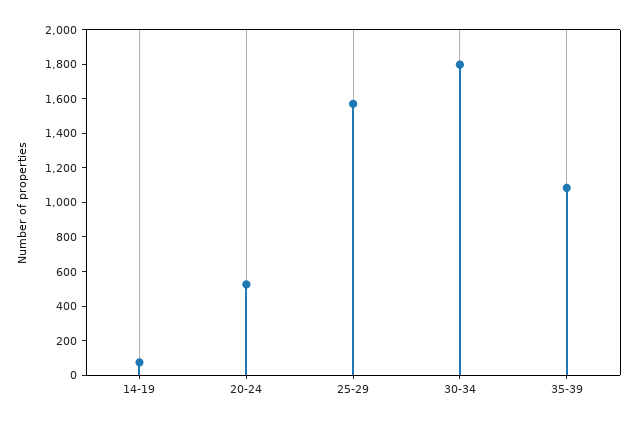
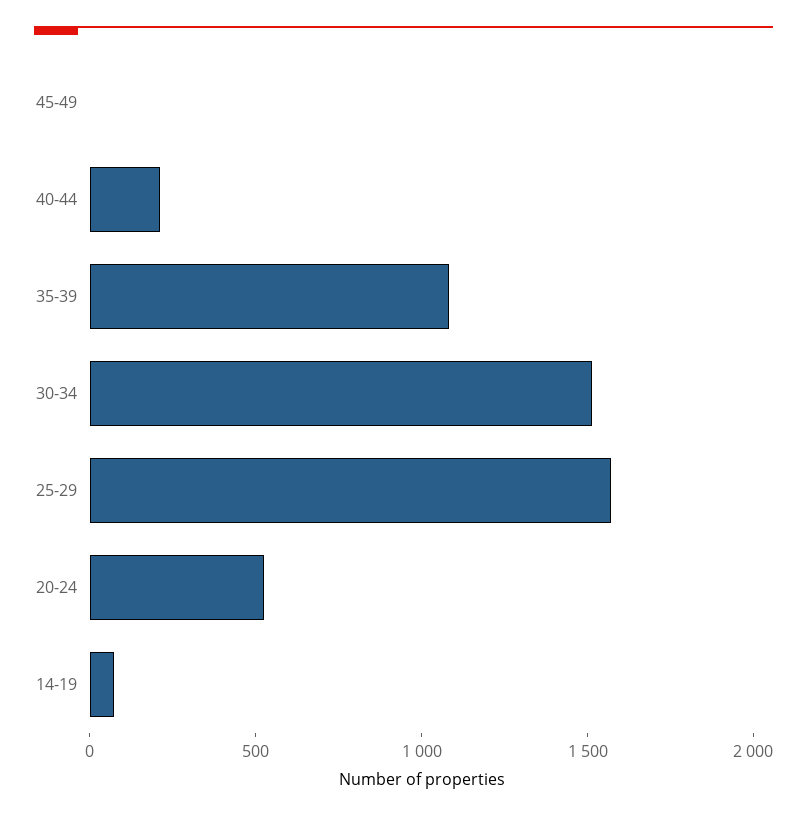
30-34: 1800 -> 1500
45-49: none -> 0
40-44: none -> 200

